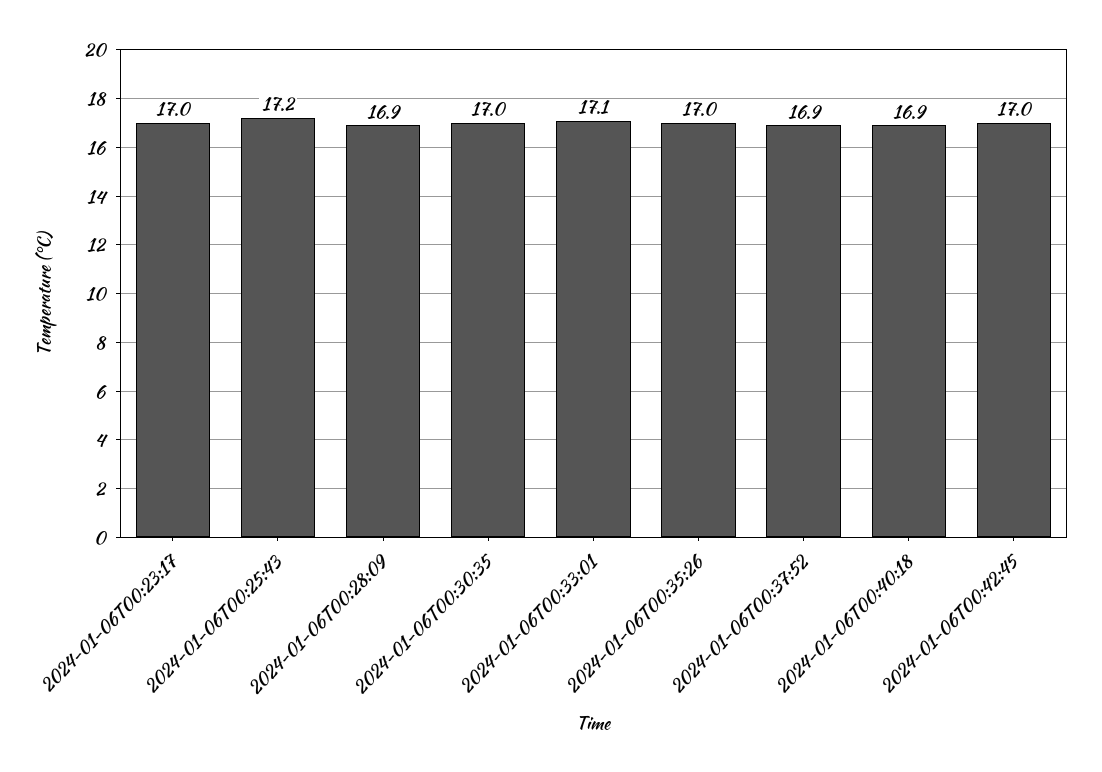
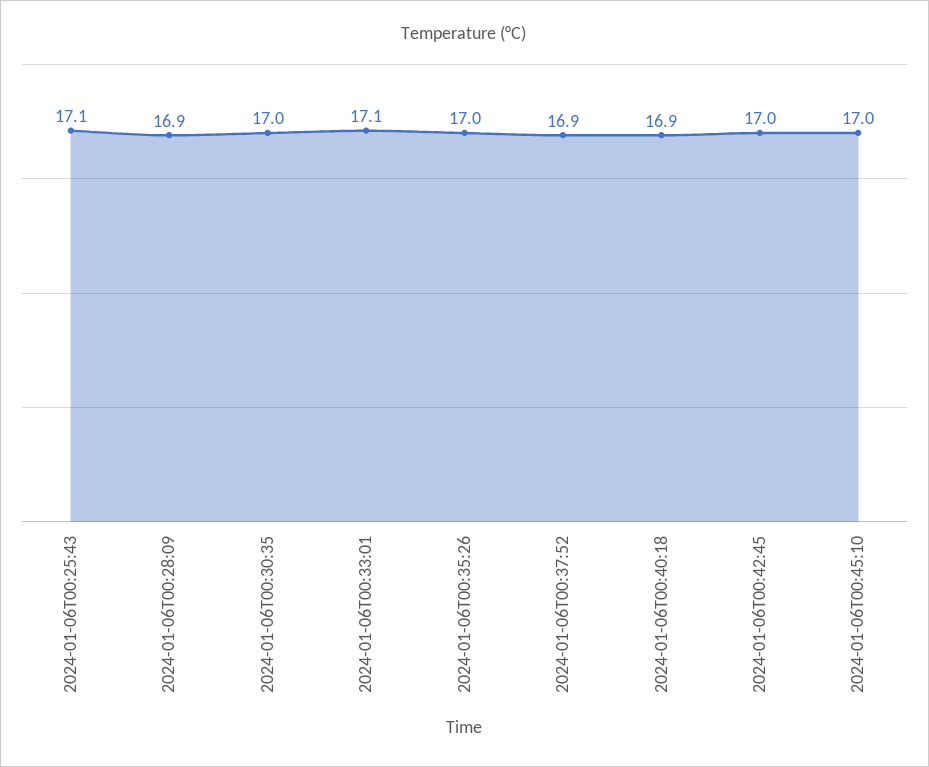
2024-01-06T00:23:17: 17 -> none
2024-01-06T00:25:43: 17.2 -> 17.1
2024-01-06T00:45:10: none -> 17

